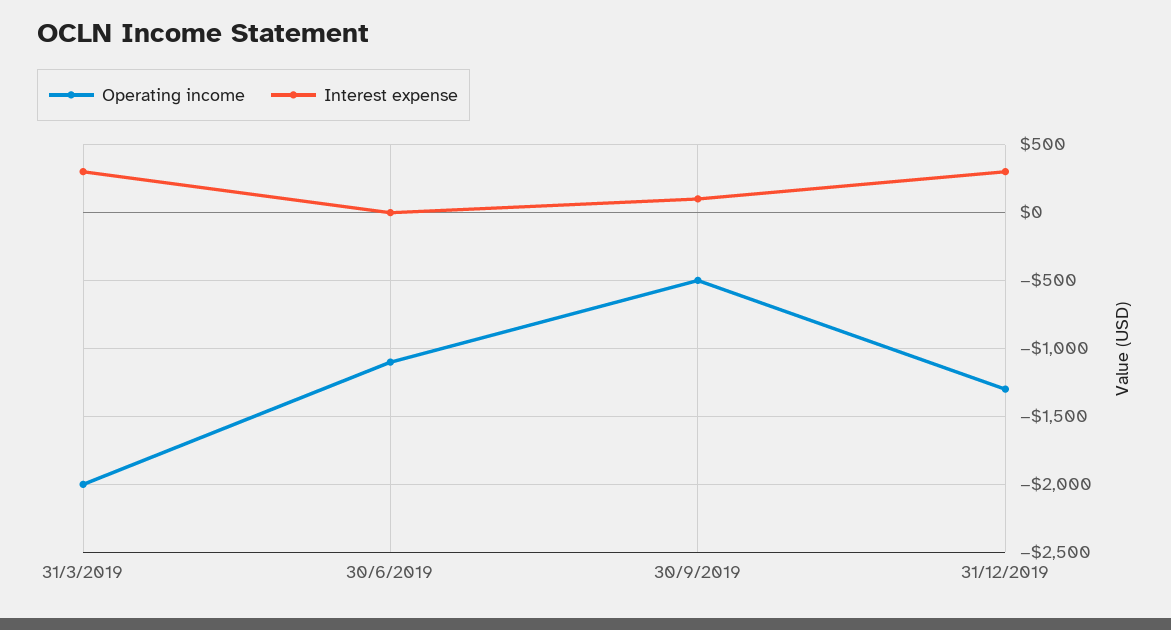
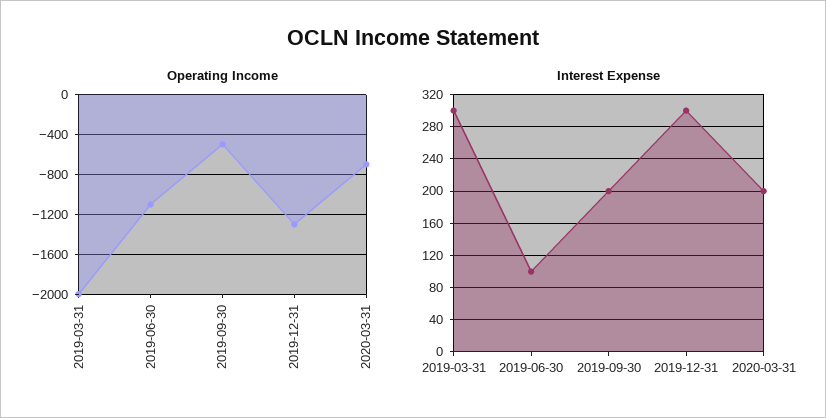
Interest expense, 30/6/2019: 0 -> 100
Interest expense, 30/9/2019: 100 -> 200
Operating income, 2020-03-31: none -> -700
Interest expense, 2020-03-31: none -> 200

